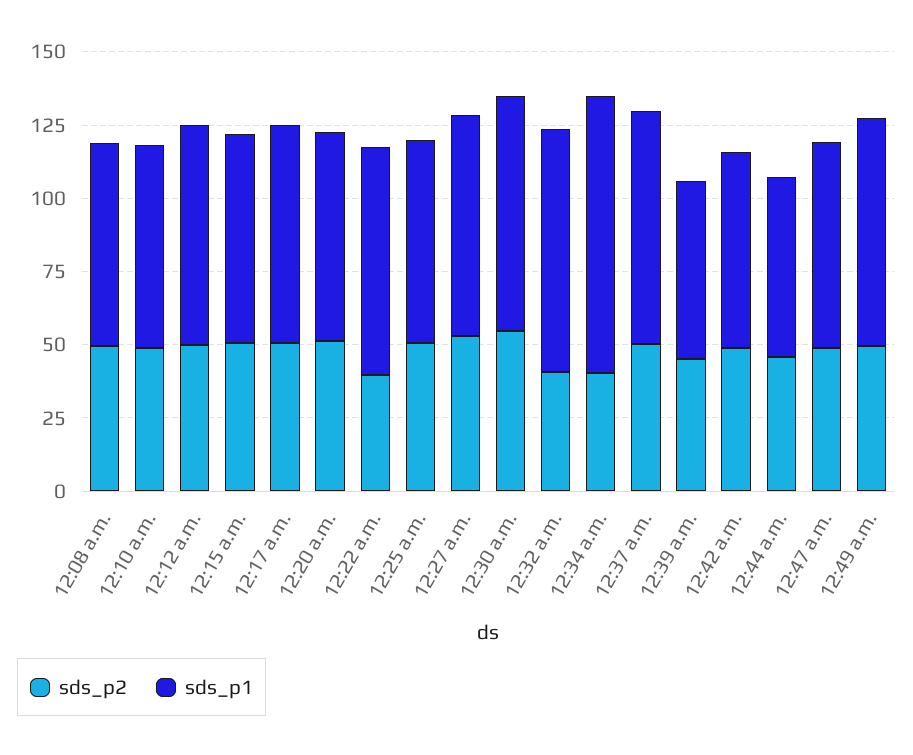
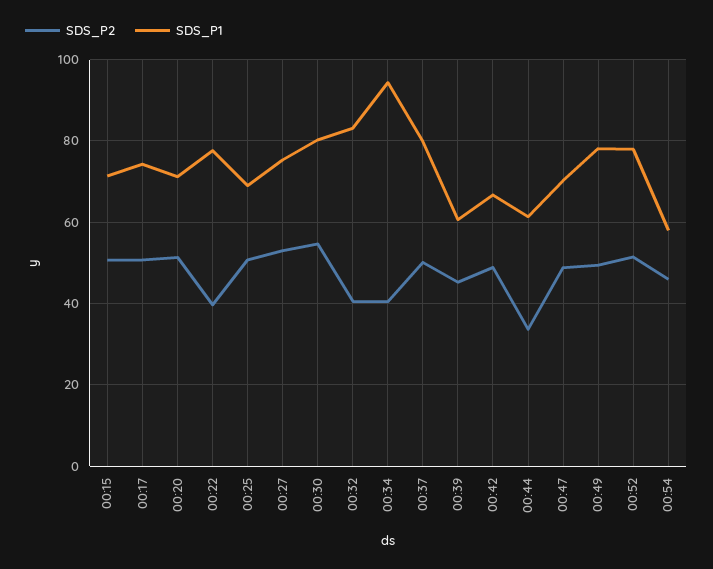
sds_p2, 12:08 a.m.: 50 -> none
sds_p1, 12:08 a.m.: 70 -> none
sds_p2, 12:10 a.m.: 50 -> none
sds_p1, 12:10 a.m.: 70 -> none
sds_p2, 12:12 a.m.: 50 -> none
sds_p1, 12:12 a.m.: 75 -> none
sds_p2, 12:44 a.m.: 45 -> 34
sds_p2, 00:52: none -> 52
sds_p1, 00:52: none -> 78
sds_p2, 00:54: none -> 46
sds_p1, 00:54: none -> 58

